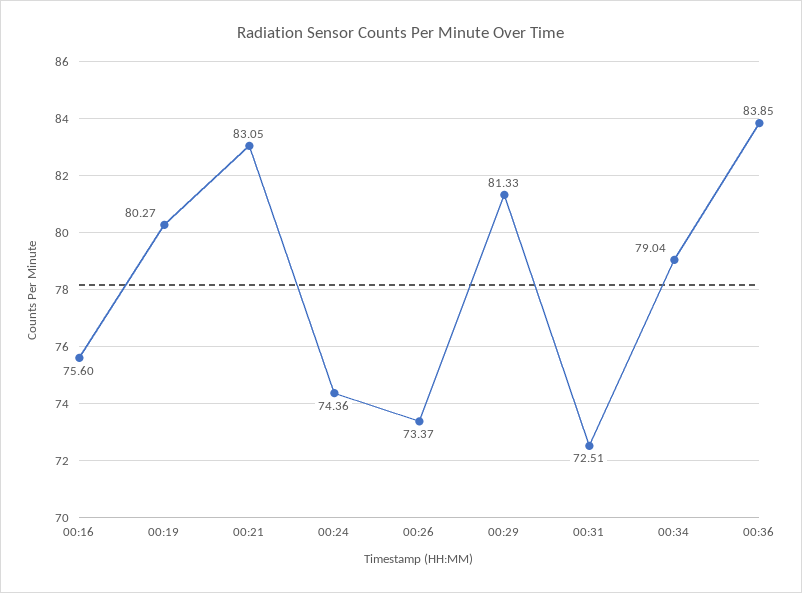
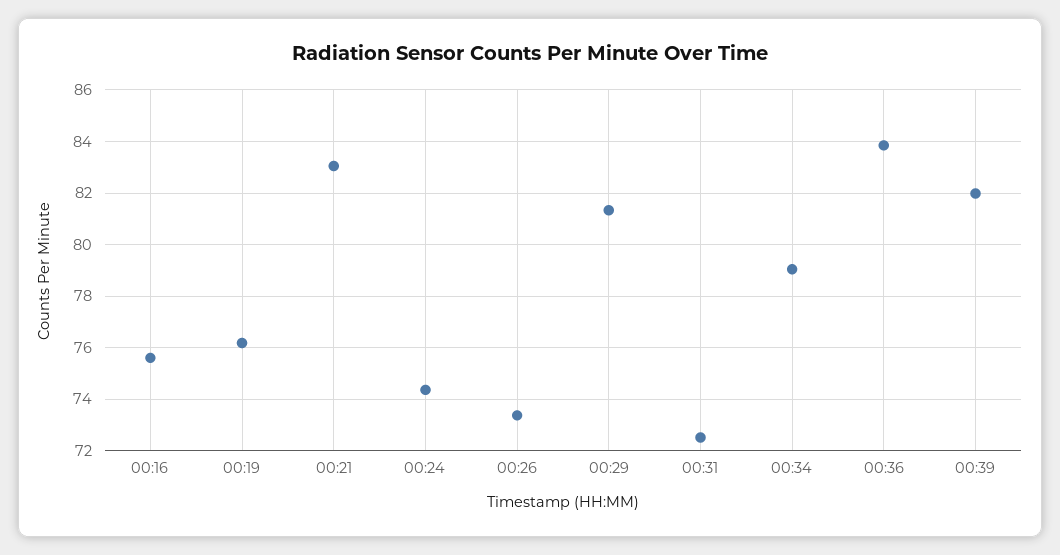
00:19: 80.27 -> 76.25
00:39: none -> 82

